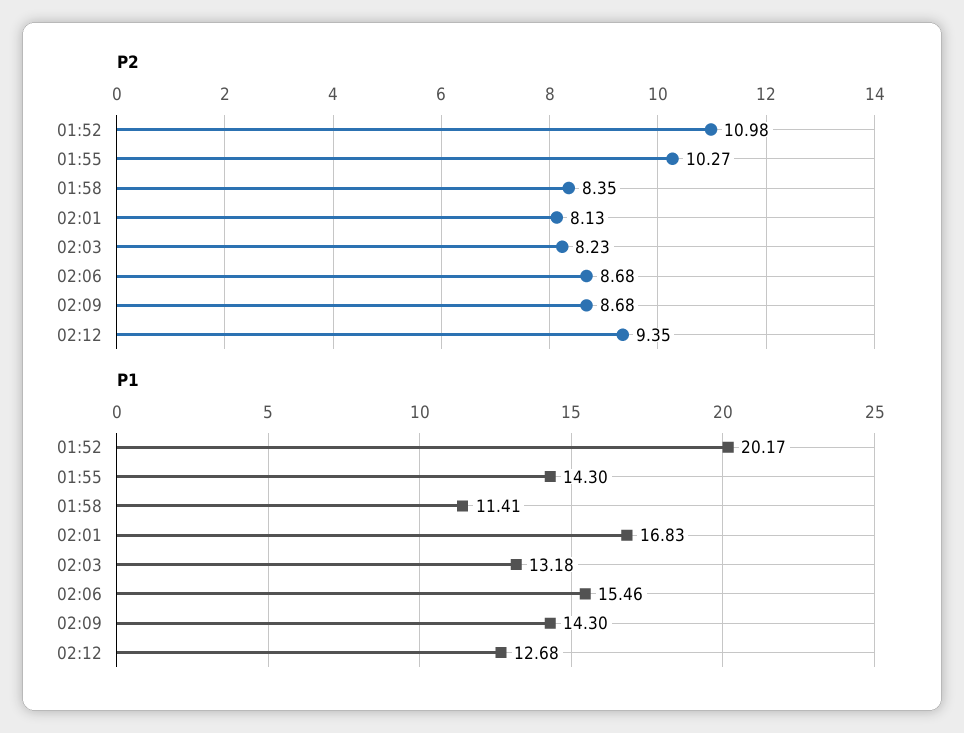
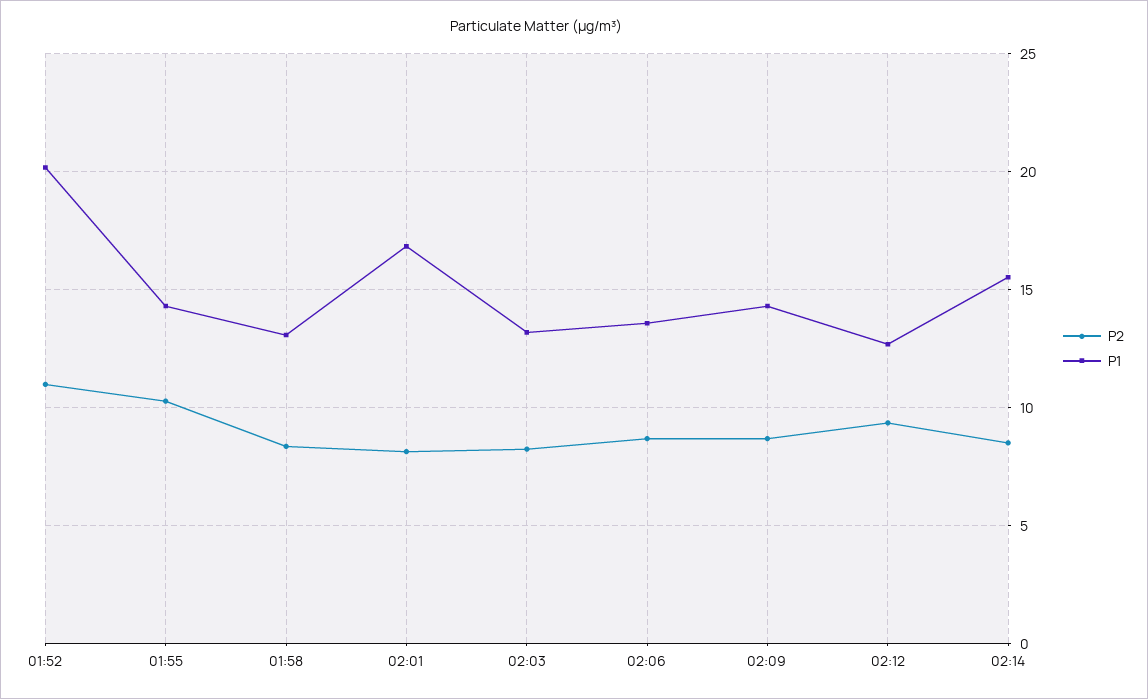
P1, 01:58: 11.41 -> 13
P1, 02:06: 15.46 -> 13.5
P2, 02:14: none -> 8.5
P1, 02:14: none -> 15.5

